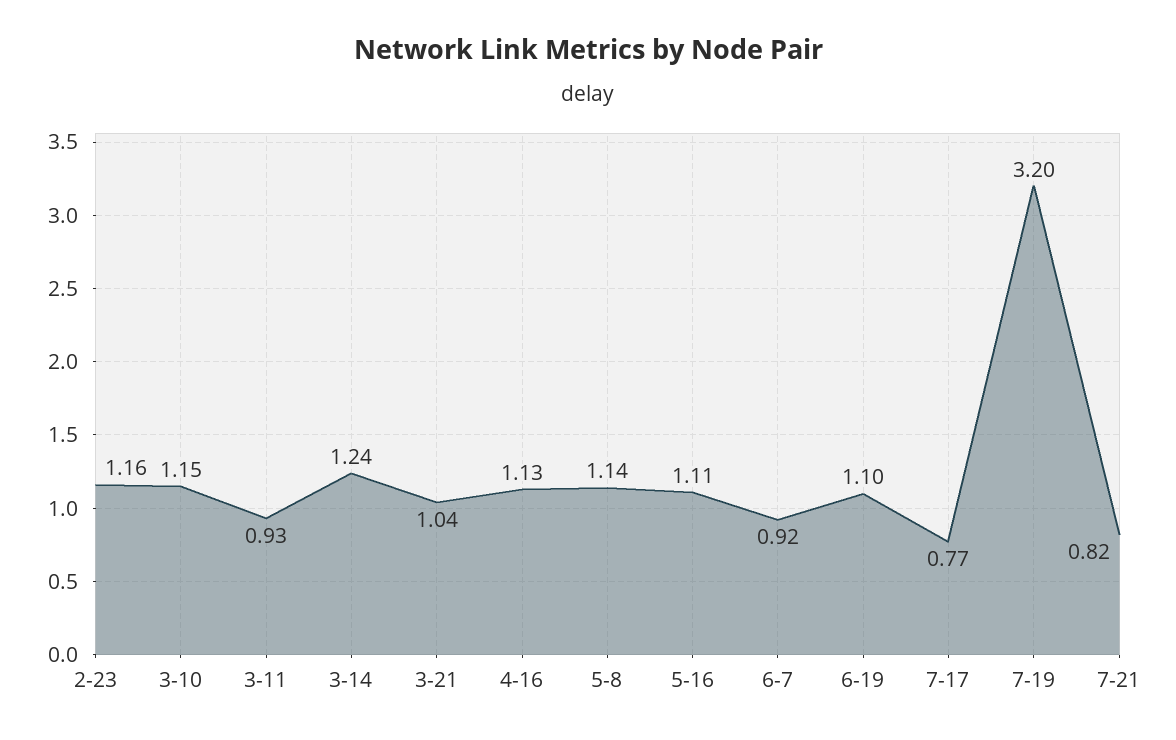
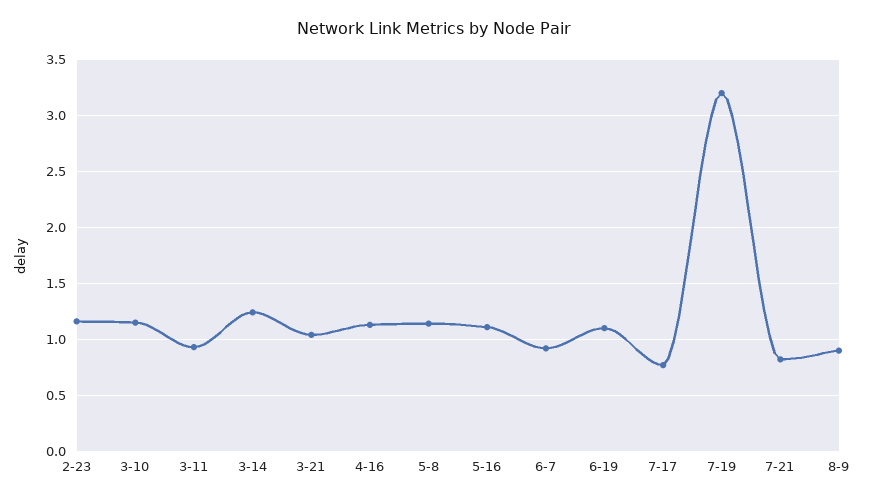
8-9: none -> 0.9

